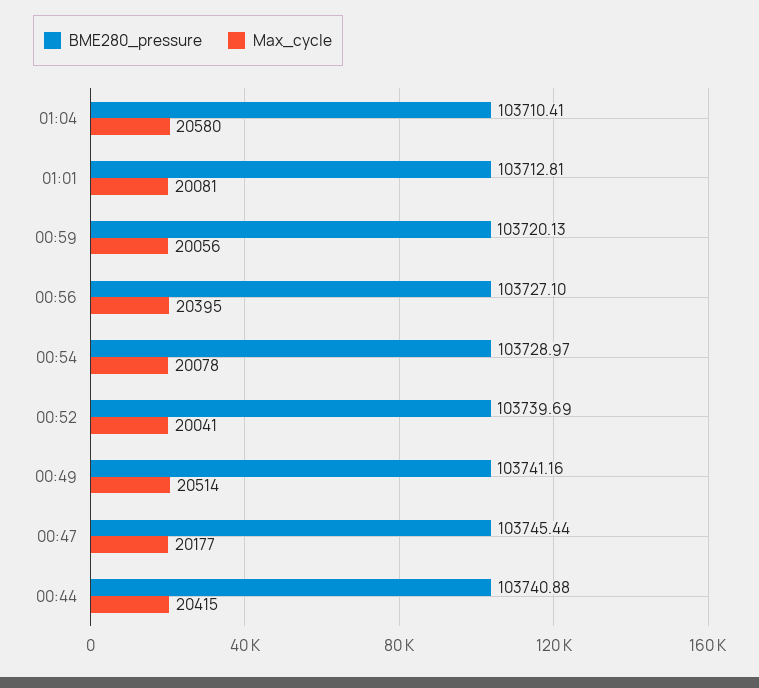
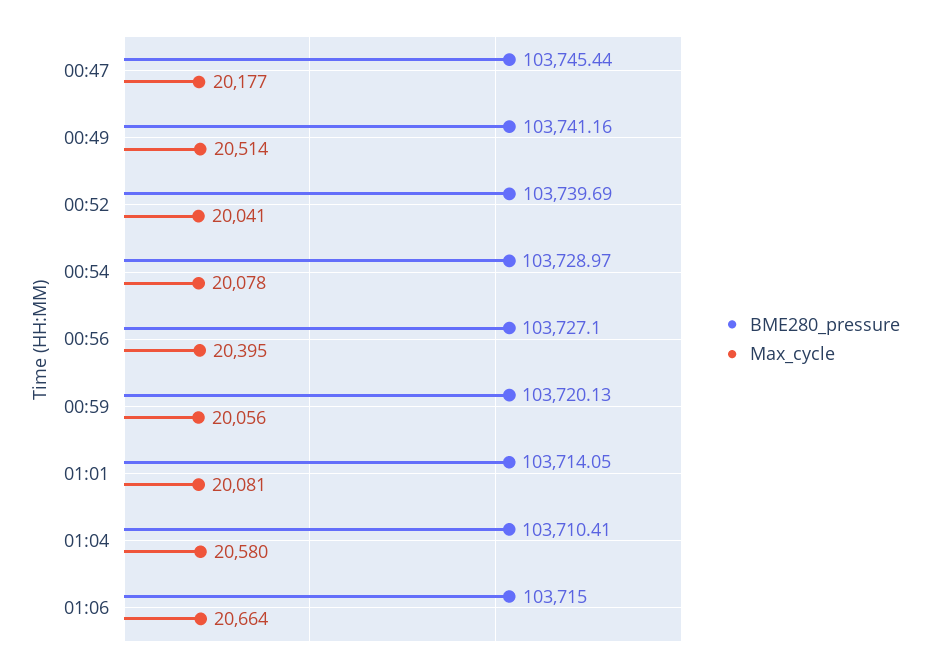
BME280_pressure, 01:01: 103712.81 -> 103714.05
BME280_pressure, 00:44: 103740.88 -> none
Max_cycle, 00:44: 20415 -> none
BME280_pressure, 01:06: none -> 103715
Max_cycle, 01:06: none -> 20664

